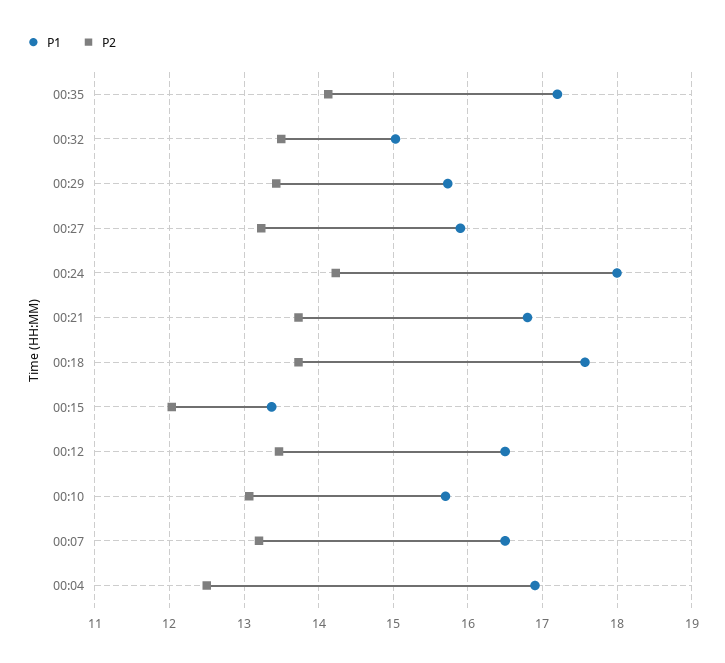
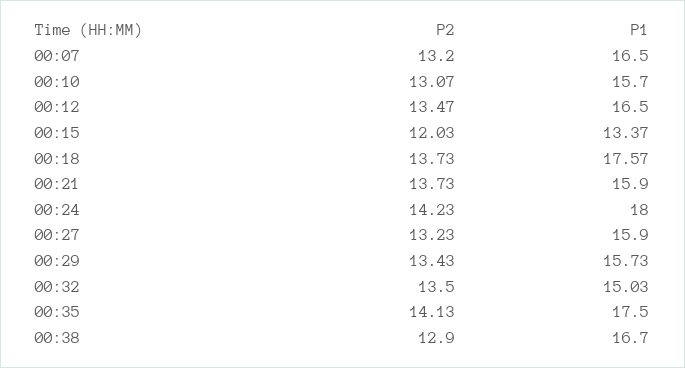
P1, 00:35: 17.2 -> 17.5
P1, 00:21: 16.8 -> 15.9
P1, 00:04: 16.9 -> none
P2, 00:04: 12.5 -> none
P2, 00:38: none -> 12.9
P1, 00:38: none -> 16.7

